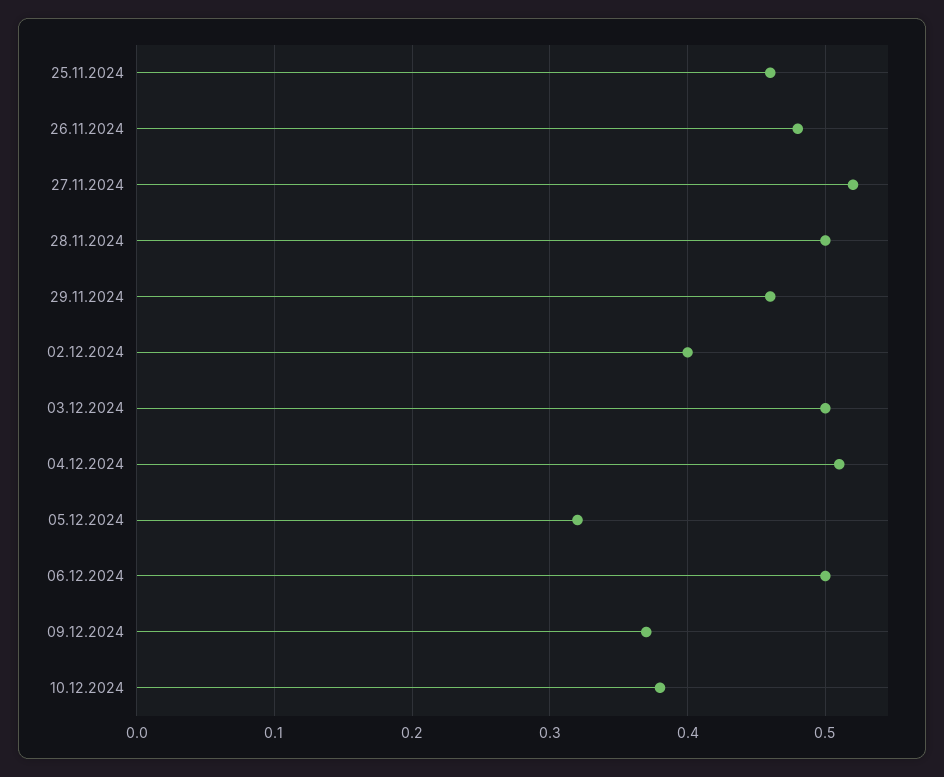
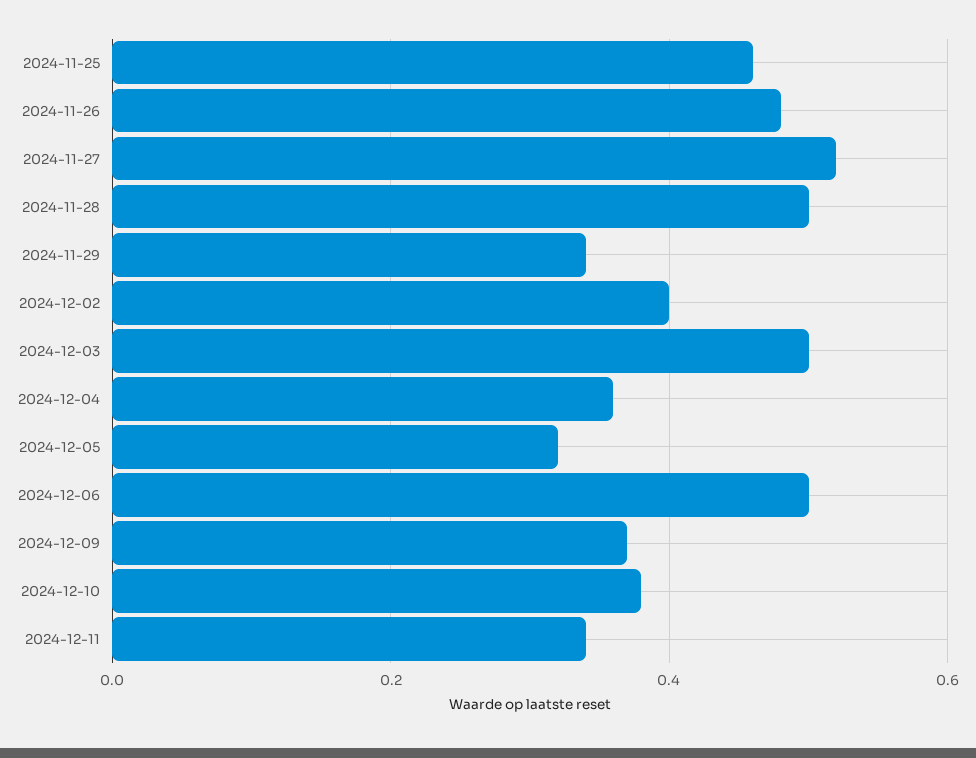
29.11.2024: 0.46 -> 0.35
04.12.2024: 0.51 -> 0.35
2024-12-11: none -> 0.35

